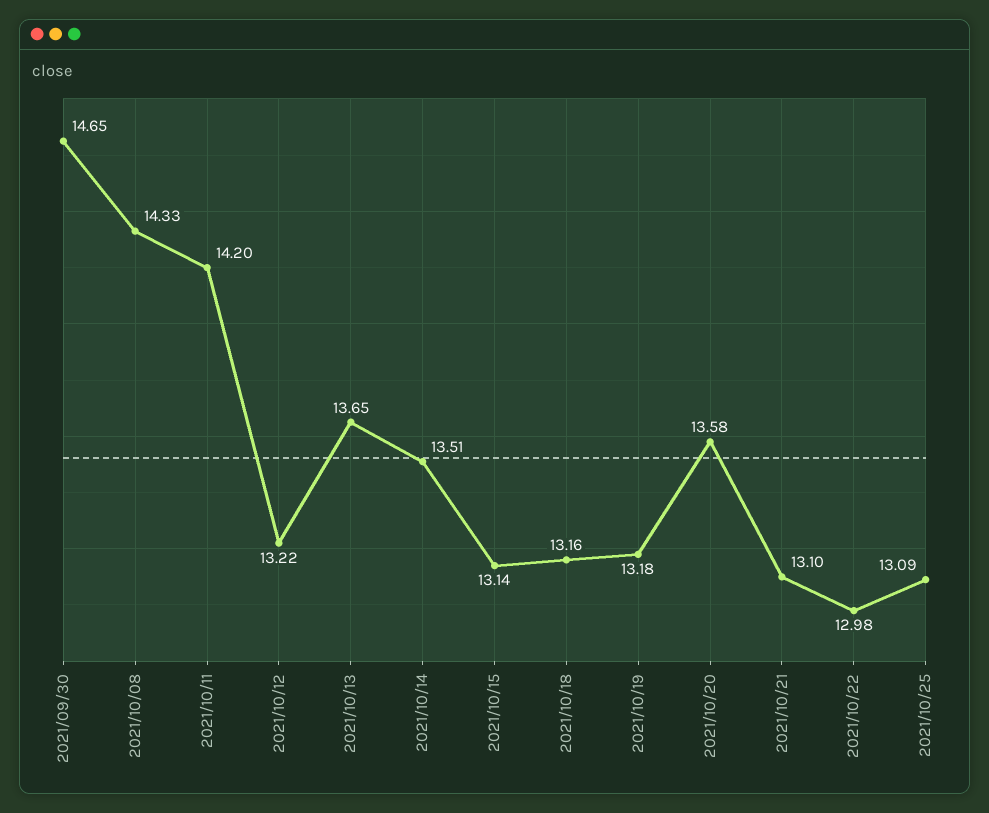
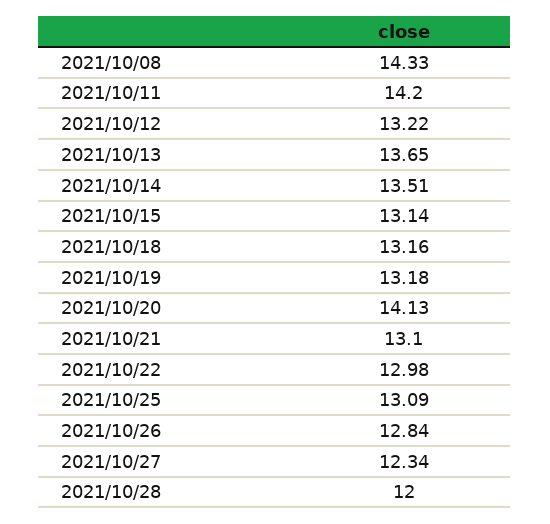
2021/09/30: 14.65 -> none
2021/10/20: 13.58 -> 14.13
2021/10/26: none -> 12.84
2021/10/27: none -> 12.34
2021/10/28: none -> 12

